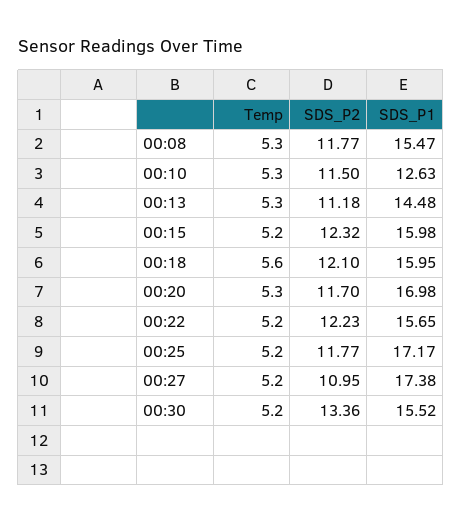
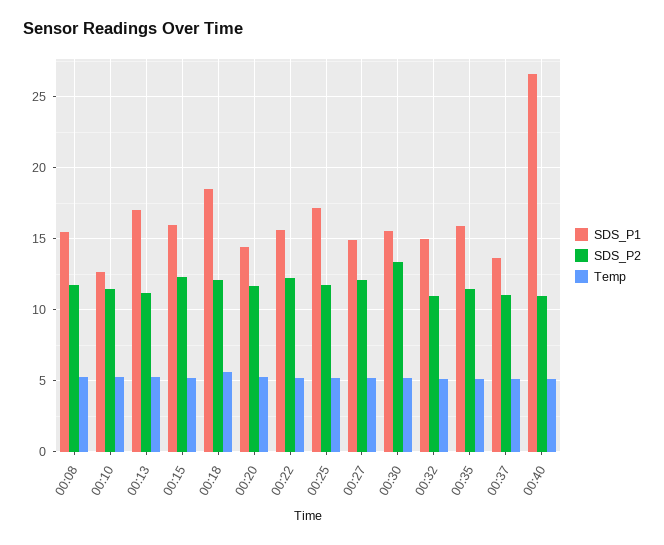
SDS_P1, 00:13: 14.48 -> 17
SDS_P1, 00:18: 15.95 -> 18.5
SDS_P1, 00:20: 16.98 -> 14.5
SDS_P2, 00:27: 10.95 -> 12
SDS_P1, 00:27: 17.38 -> 15
SDS_P1, 00:32: none -> 15
SDS_P2, 00:32: none -> 11
Temp, 00:32: none -> 5
SDS_P1, 00:35: none -> 16
SDS_P2, 00:35: none -> 11.5
Temp, 00:35: none -> 5
SDS_P1, 00:37: none -> 13.5
SDS_P2, 00:37: none -> 11
Temp, 00:37: none -> 5
SDS_P1, 00:40: none -> 26.5
SDS_P2, 00:40: none -> 11
Temp, 00:40: none -> 5

